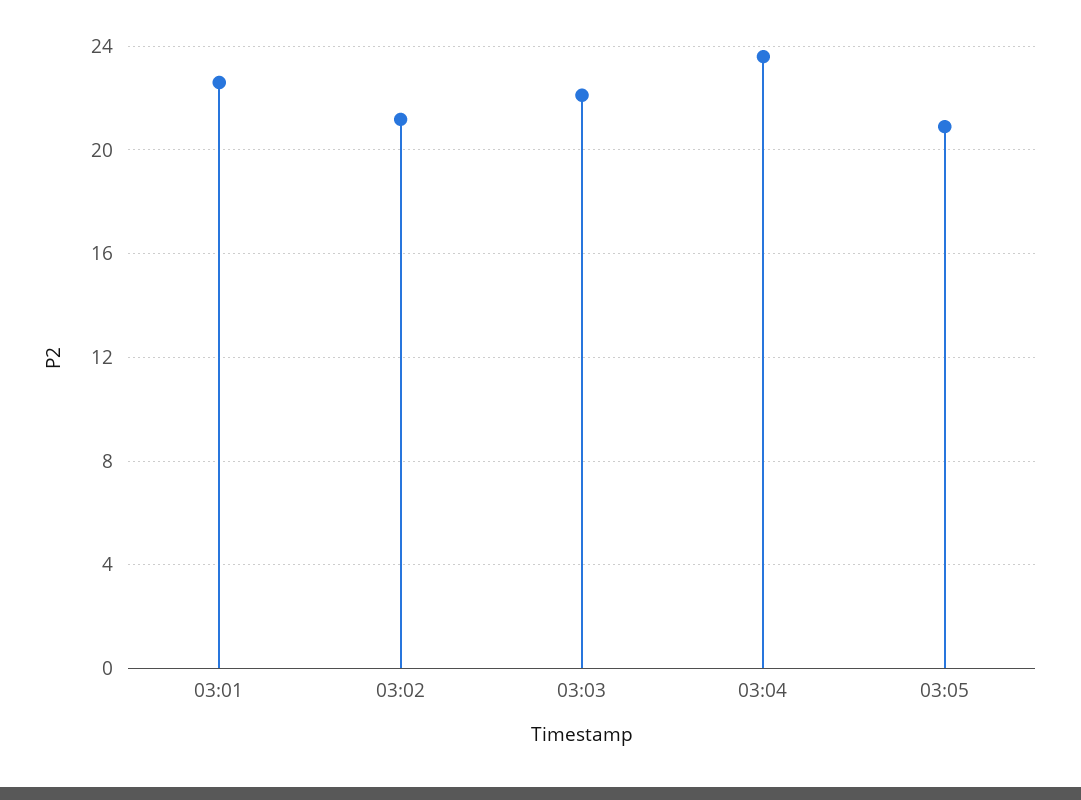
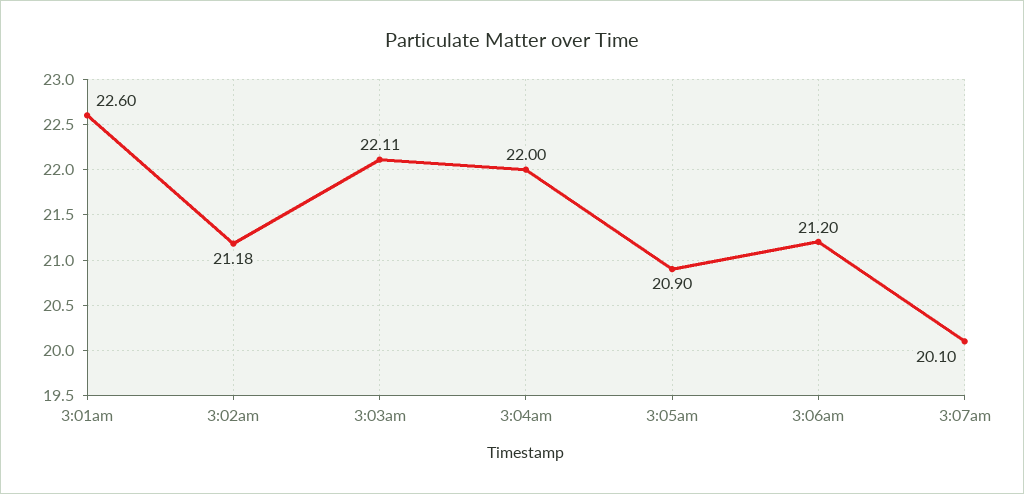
03:04: 23.5 -> 22
3:06am: none -> 21.2
3:07am: none -> 20.1

